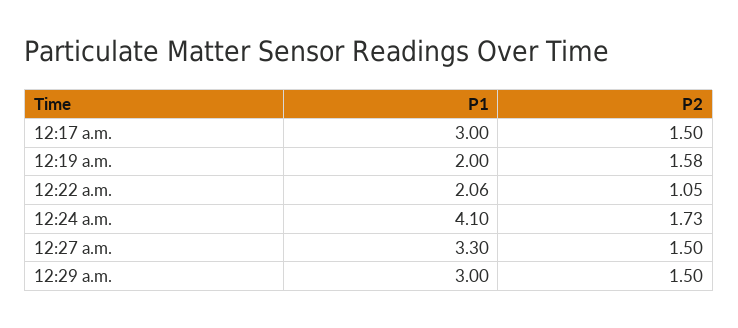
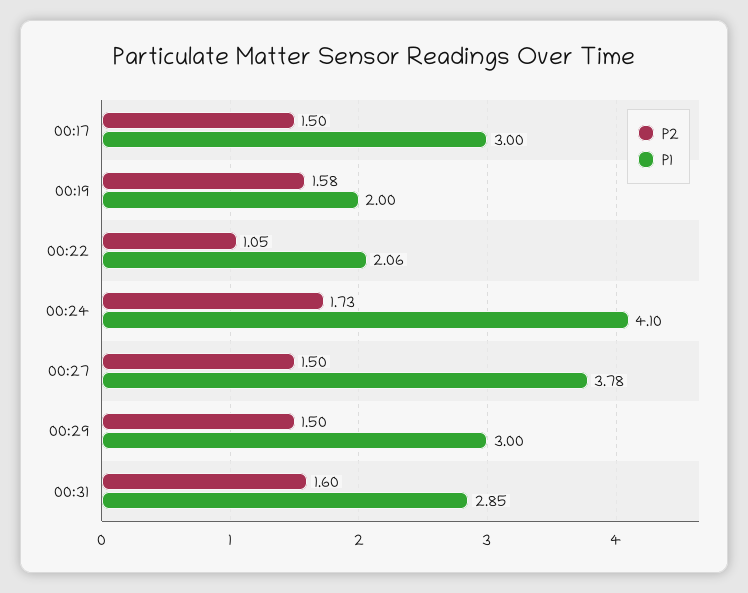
P1, 12:27 a.m.: 3.3 -> 3.78
P2, 00:31: none -> 1.6
P1, 00:31: none -> 2.85

